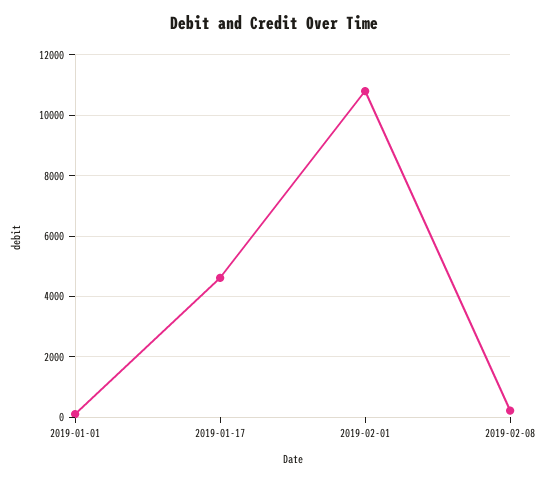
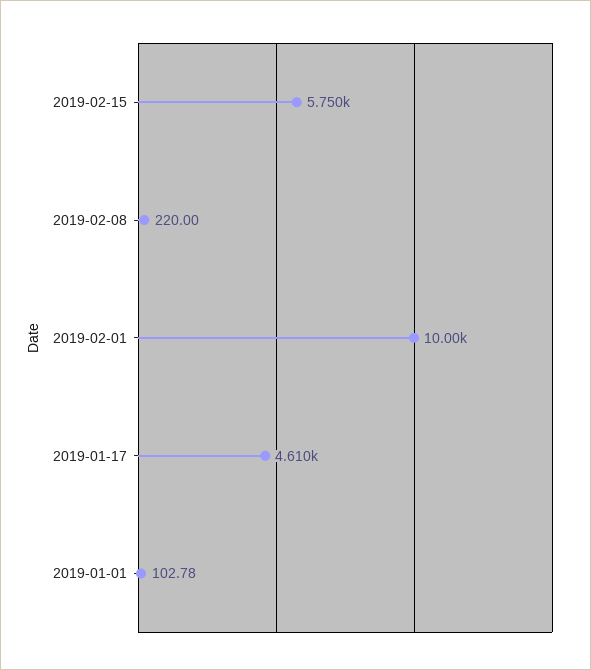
2019-02-01: 10800 -> 10000
2019-02-15: none -> 5750

